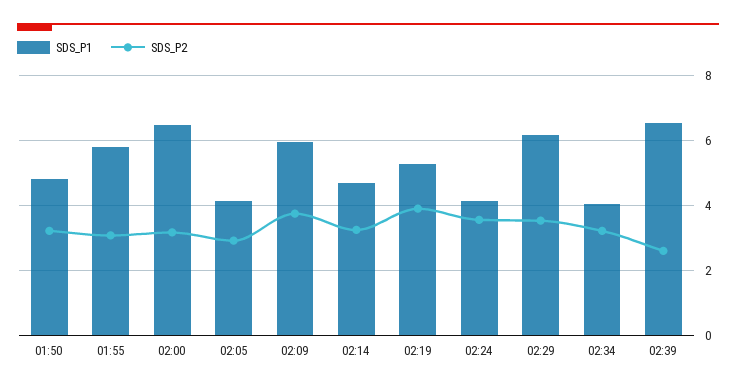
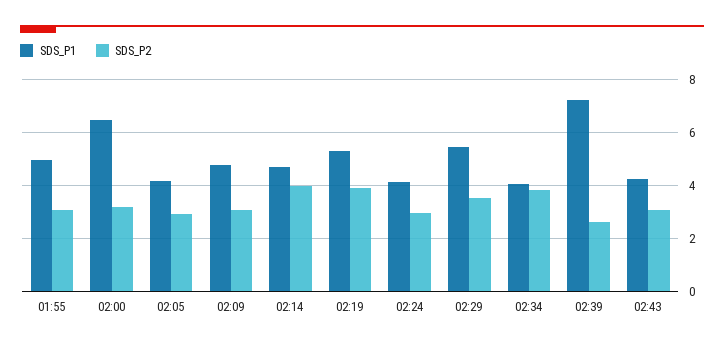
SDS_P1, 01:50: 4.8 -> none
SDS_P2, 01:50: 3.2 -> none
SDS_P1, 01:55: 5.8 -> 5
SDS_P1, 02:09: 6 -> 4.75
SDS_P2, 02:09: 3.8 -> 3
SDS_P2, 02:14: 3.2 -> 4
SDS_P2, 02:24: 3.6 -> 3
SDS_P1, 02:29: 6.2 -> 5.5
SDS_P2, 02:34: 3.2 -> 3.75
SDS_P1, 02:39: 6.6 -> 7.25
SDS_P1, 02:43: none -> 4.25
SDS_P2, 02:43: none -> 3

